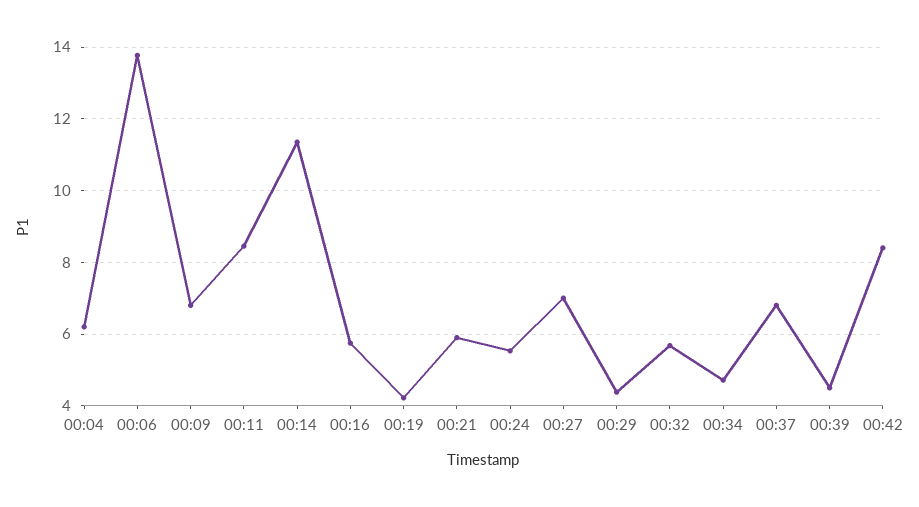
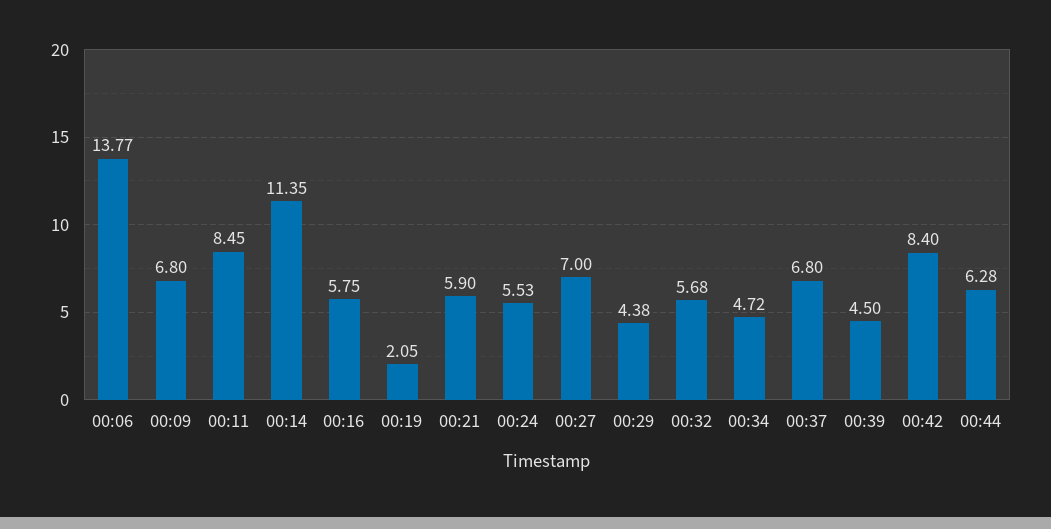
00:04: 6.2 -> none
00:19: 4.2 -> 2.05
00:44: none -> 6.28

